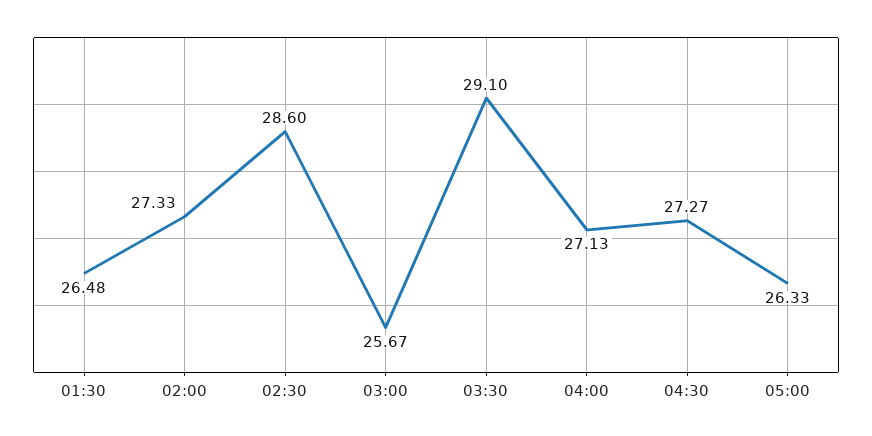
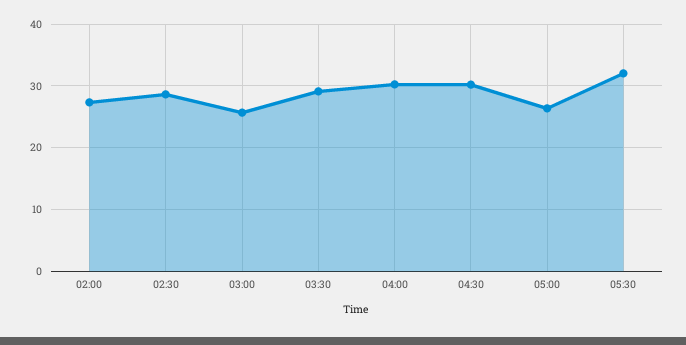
01:30: 26.48 -> none
04:00: 27.13 -> 30
04:30: 27.27 -> 30
05:30: none -> 32

